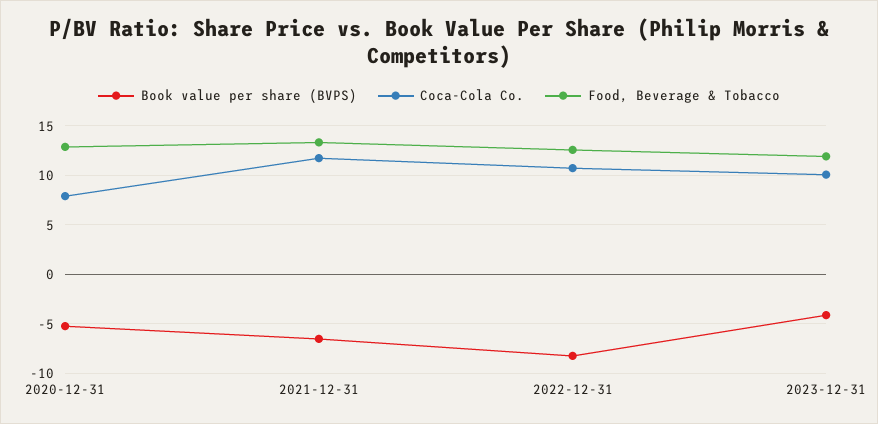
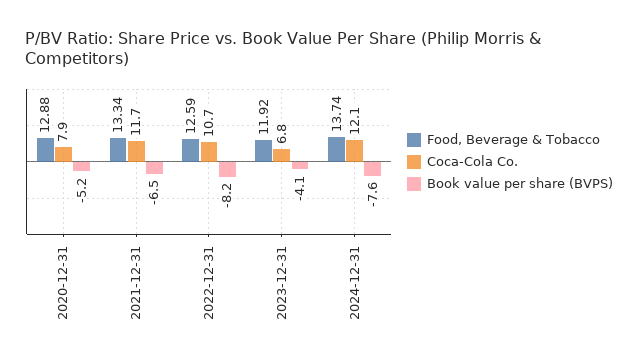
Coca-Cola Co., 2023-12-31: 10 -> 6.8
Food, Beverage & Tobacco, 2024-12-31: none -> 13.74
Coca-Cola Co., 2024-12-31: none -> 12.1
Book value per share (BVPS), 2024-12-31: none -> -7.6

